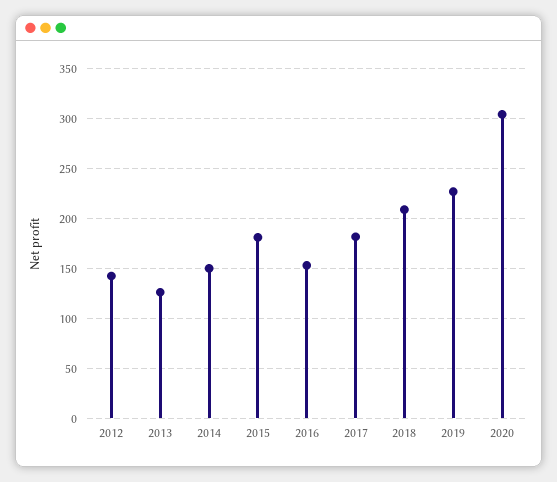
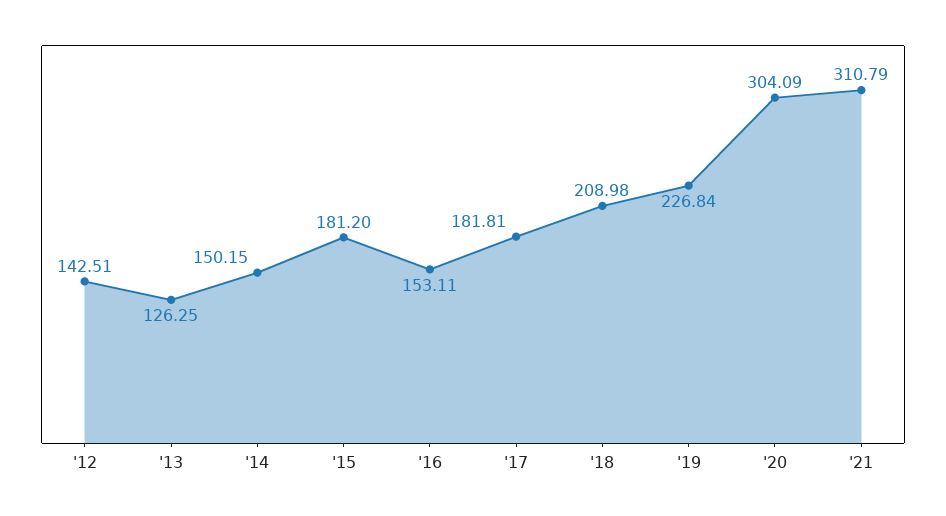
'21: none -> 310.79

